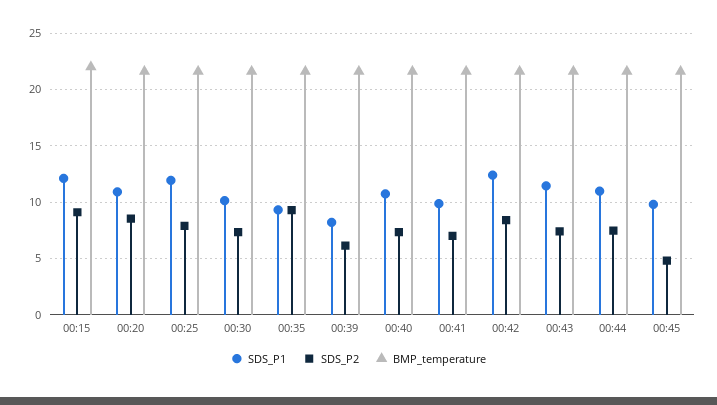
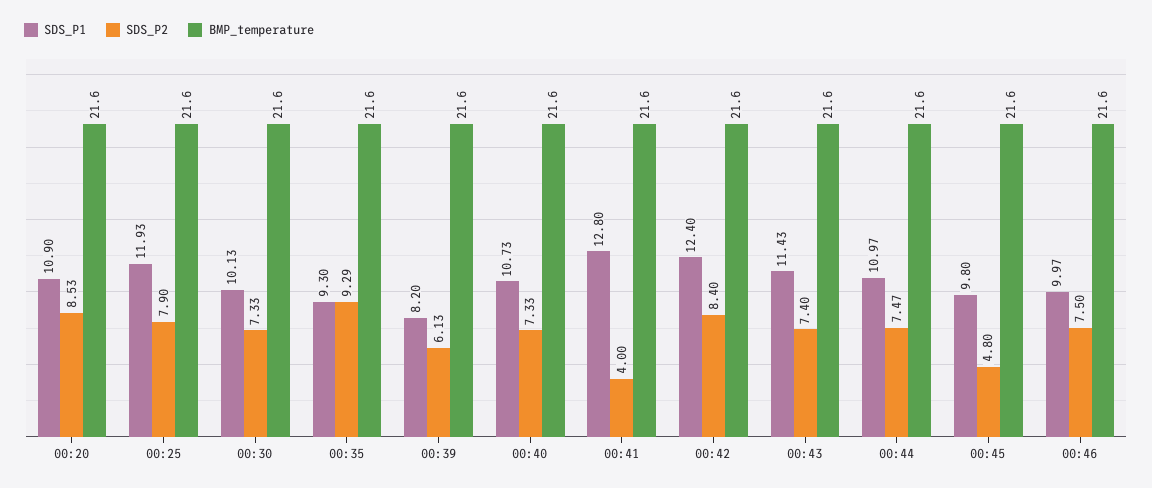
SDS_P1, 00:15: 12 -> none
SDS_P2, 00:15: 9 -> none
BMP_temperature, 00:15: 22 -> none
SDS_P1, 00:41: 10 -> 12.8
SDS_P2, 00:41: 7 -> 4
SDS_P1, 00:46: none -> 9.97
SDS_P2, 00:46: none -> 7.5
BMP_temperature, 00:46: none -> 21.6

